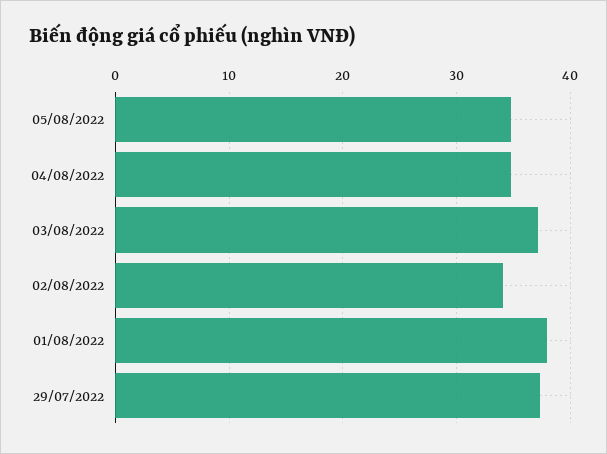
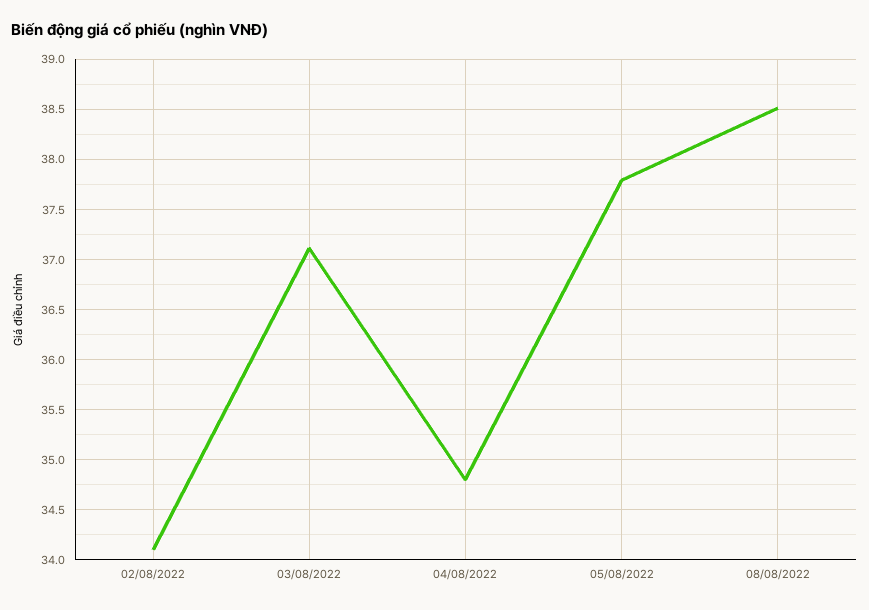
05/08/2022: 35 -> 37.8
01/08/2022: 38 -> none
29/07/2022: 37 -> none
08/08/2022: none -> 38.5

